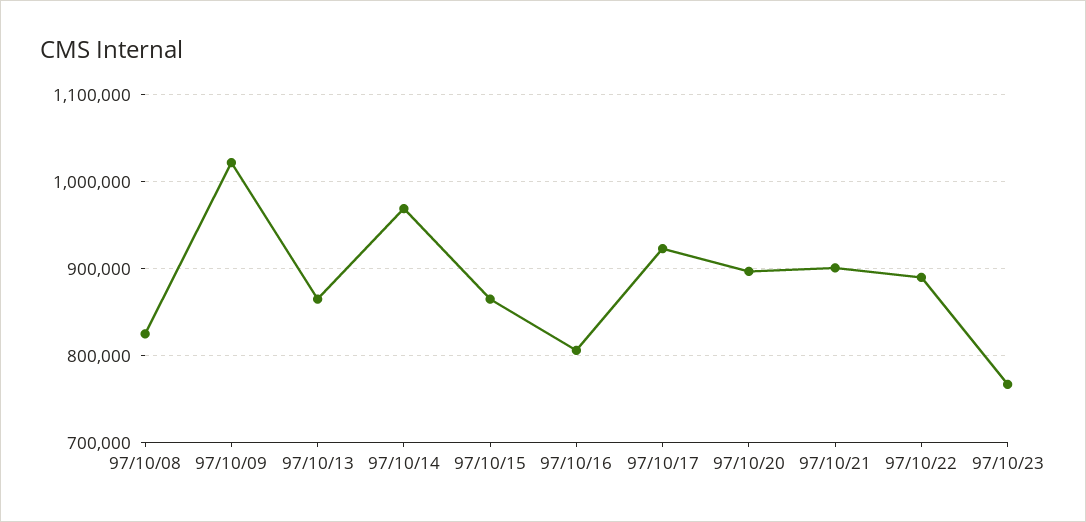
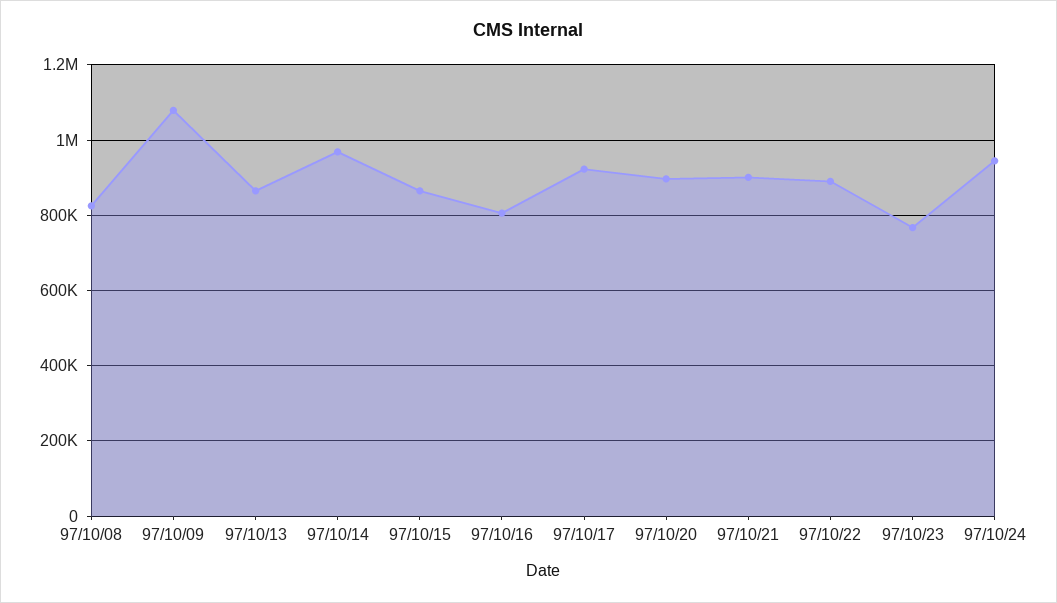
97/10/09: 1020000 -> 1080000
97/10/24: none -> 940000

